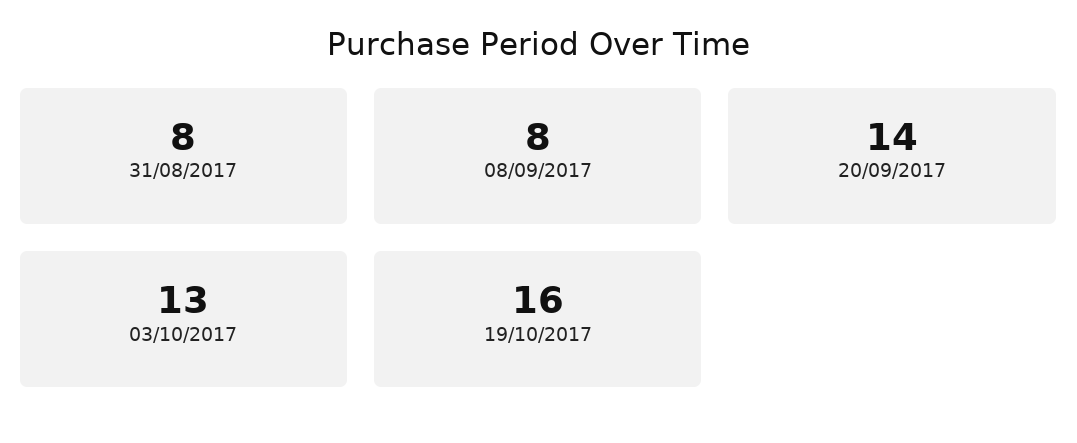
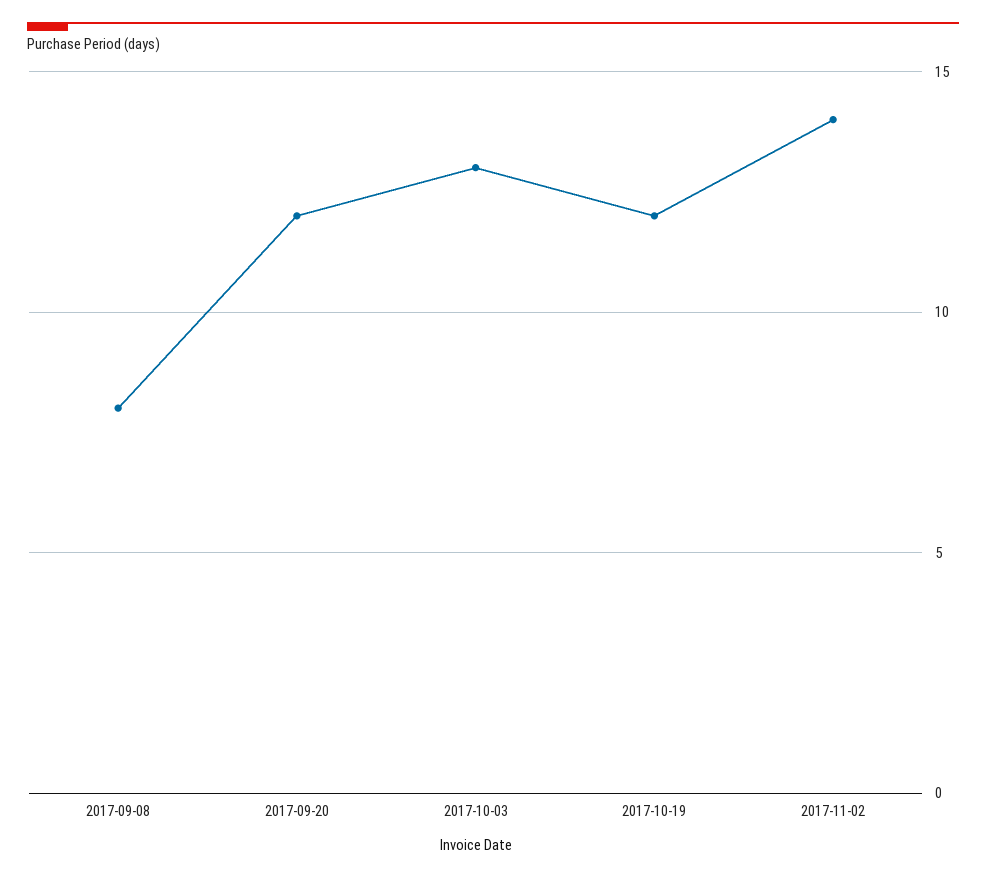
31/08/2017: 8 -> none
20/09/2017: 14 -> 12
19/10/2017: 16 -> 12
2017-11-02: none -> 14

